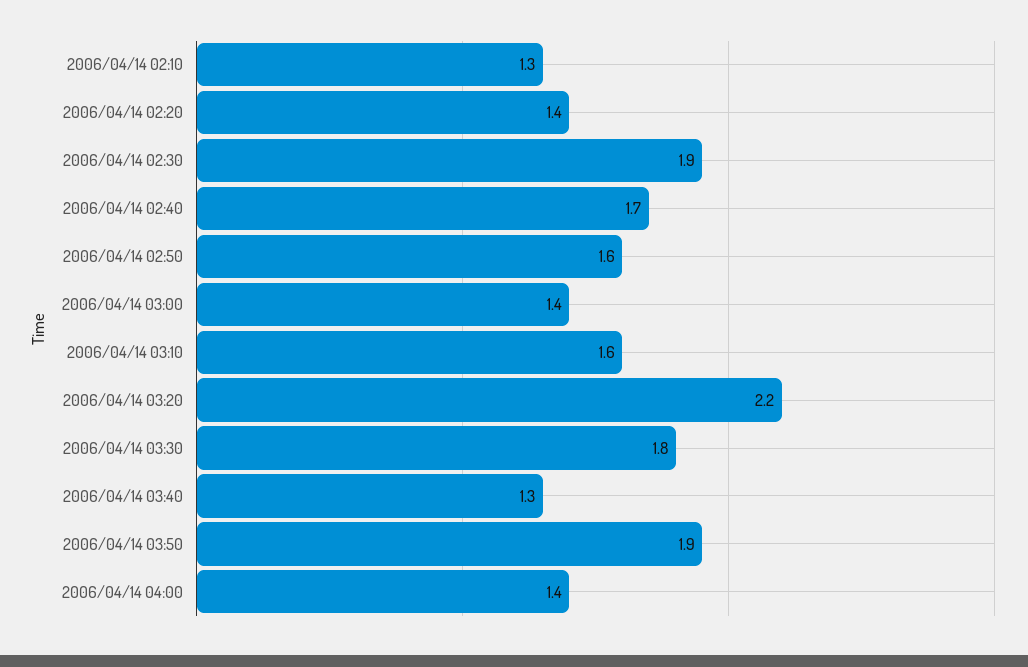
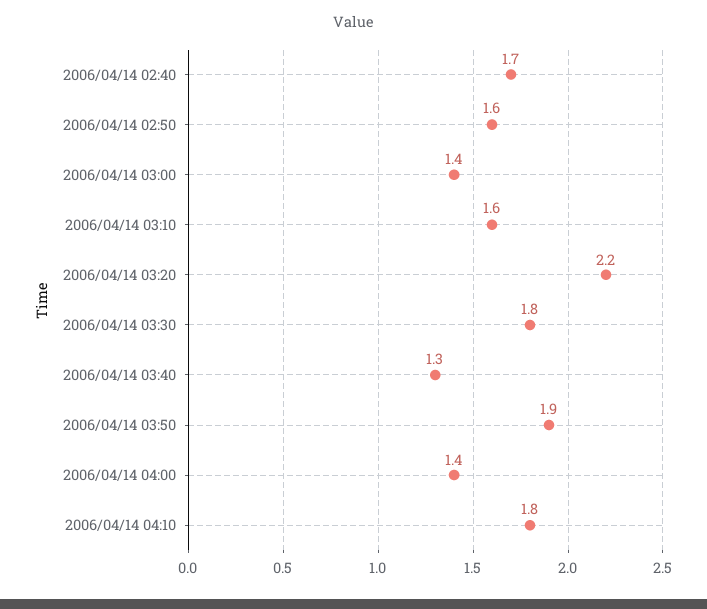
2006/04/14 02:10: 1.3 -> none
2006/04/14 02:20: 1.4 -> none
2006/04/14 02:30: 1.9 -> none
2006/04/14 04:10: none -> 1.8

